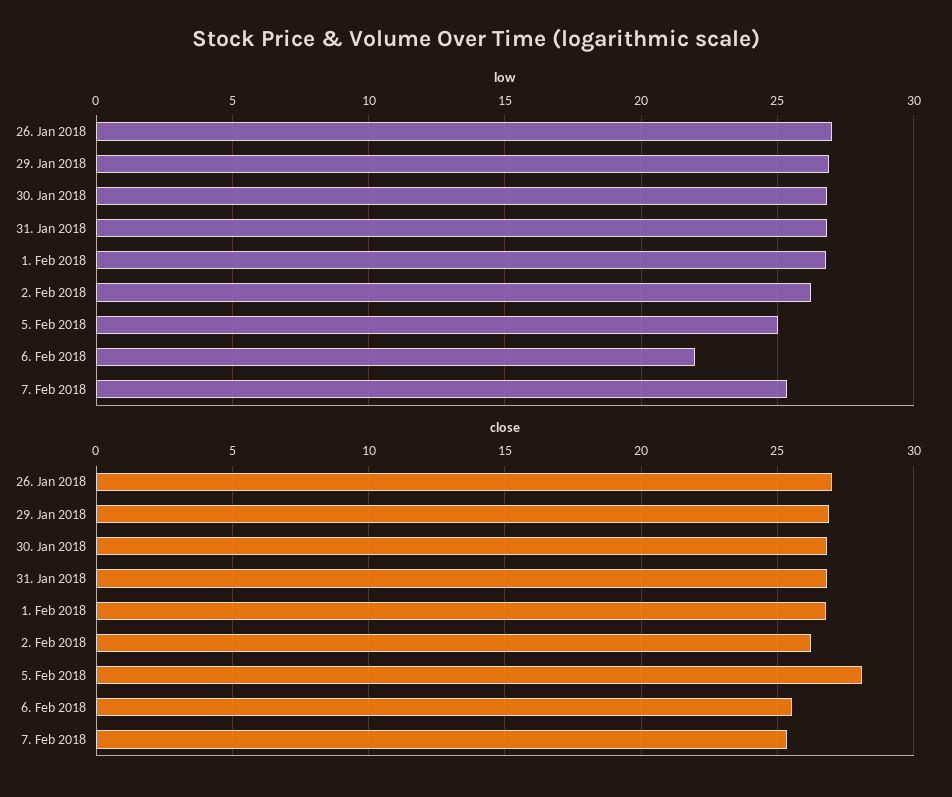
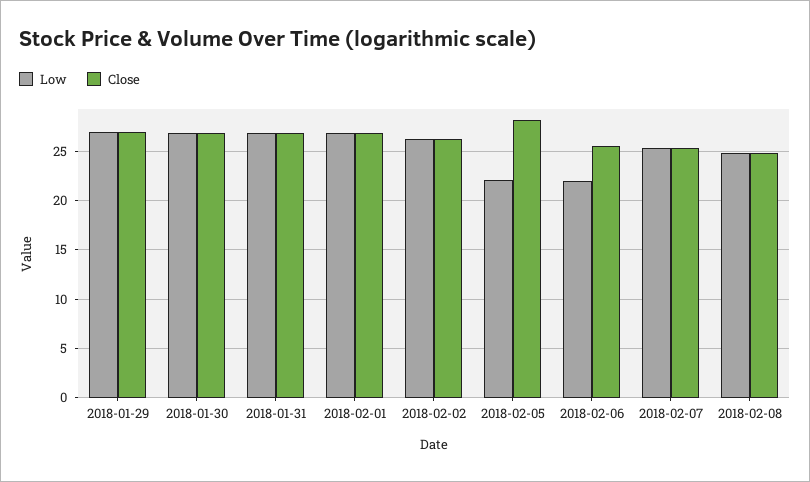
low, 26. Jan 2018: 27 -> none
low, 5. Feb 2018: 25 -> 22
close, 26. Jan 2018: 27 -> none
low, 2018-02-08: none -> 25
close, 2018-02-08: none -> 25

